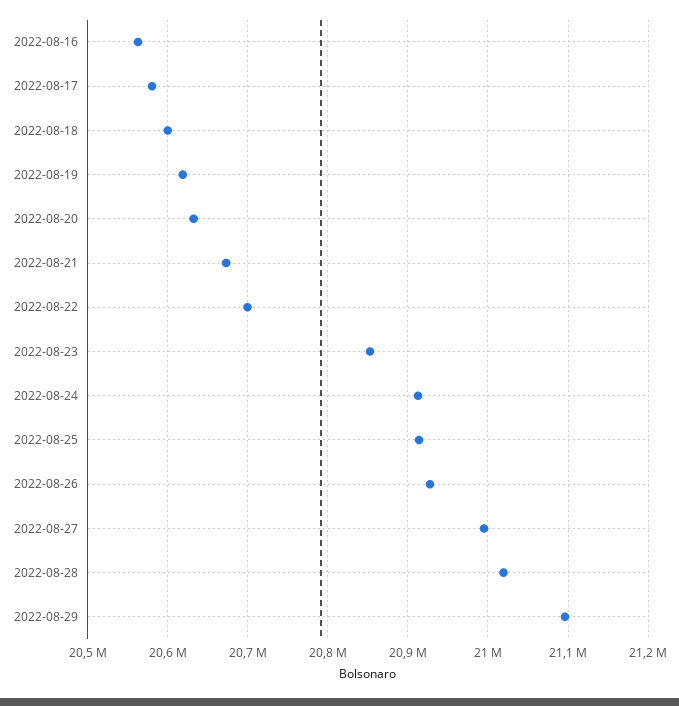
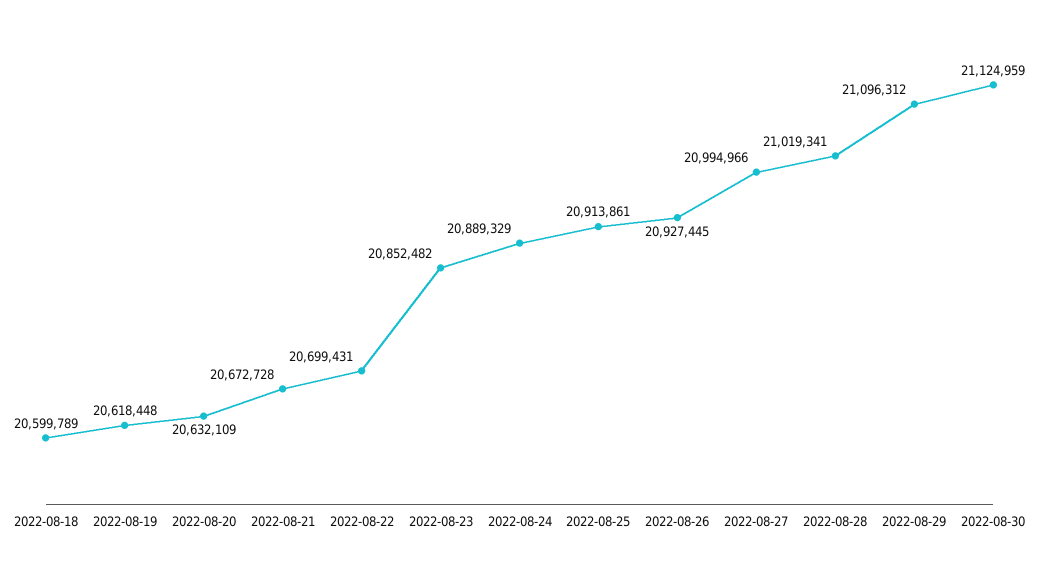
2022-08-16: 20560000 -> none
2022-08-17: 20580000 -> none
2022-08-24: 20910000 -> 20889329
2022-08-30: none -> 21124959

